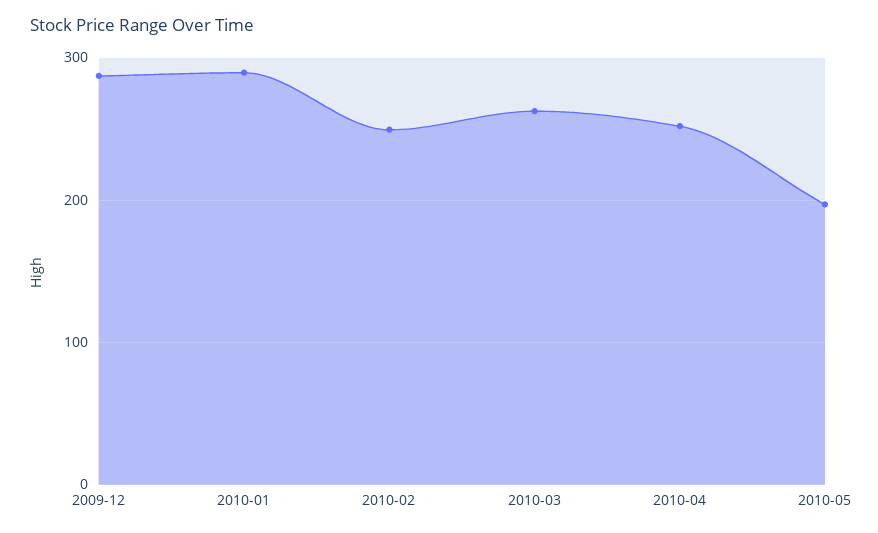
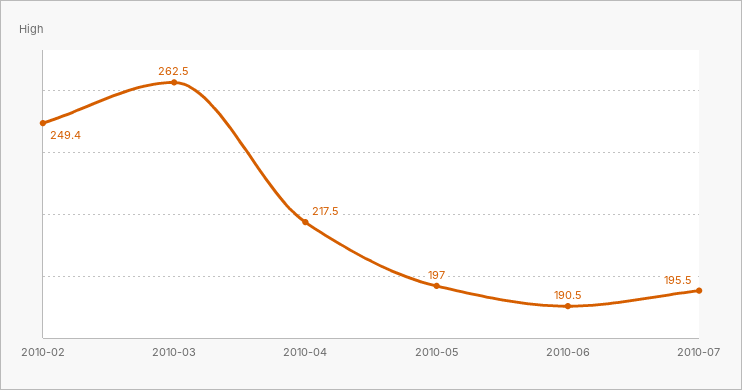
2009-12: 290 -> none
2010-01: 290 -> none
2010-04: 250 -> 217.5
2010-06: none -> 190.5
2010-07: none -> 195.5

